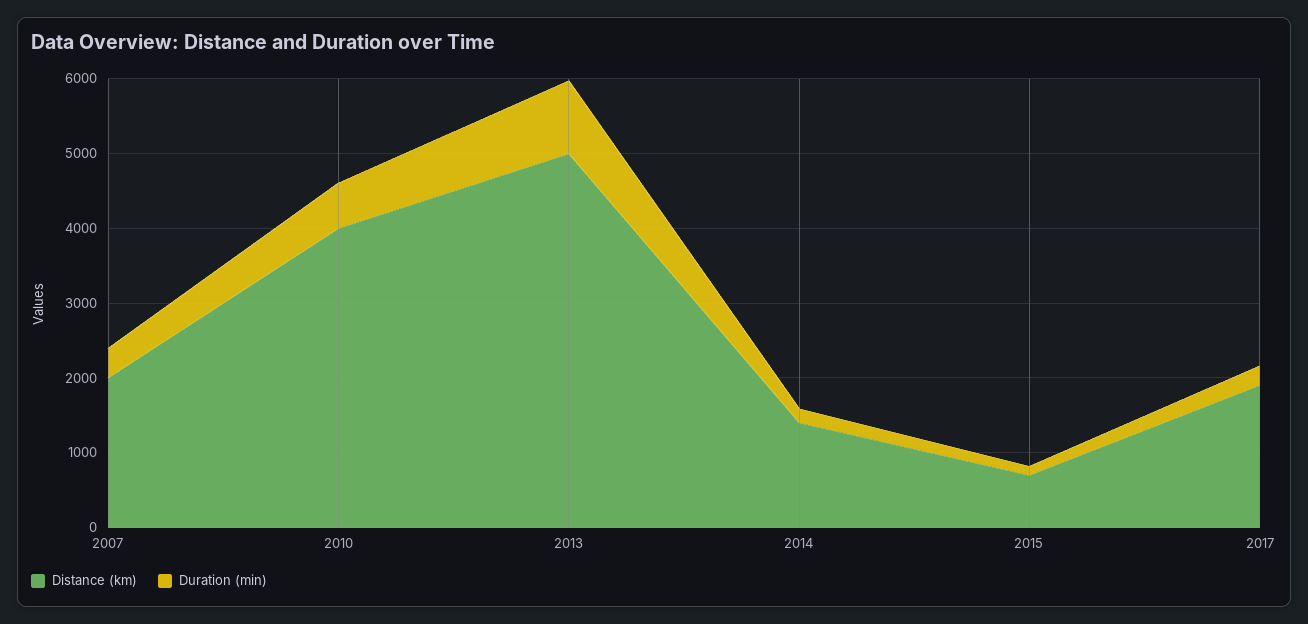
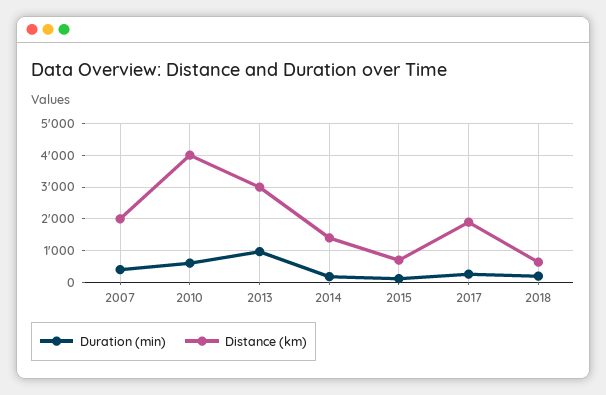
Distance (km), 2013: 5000 -> 3000
Duration (min), 2018: none -> 200
Distance (km), 2018: none -> 600

